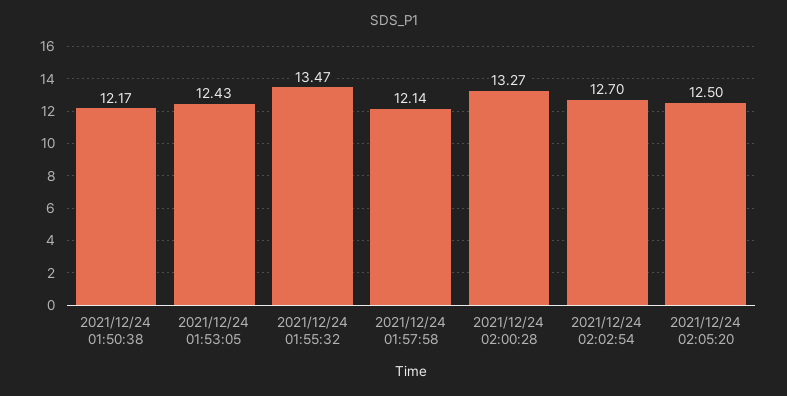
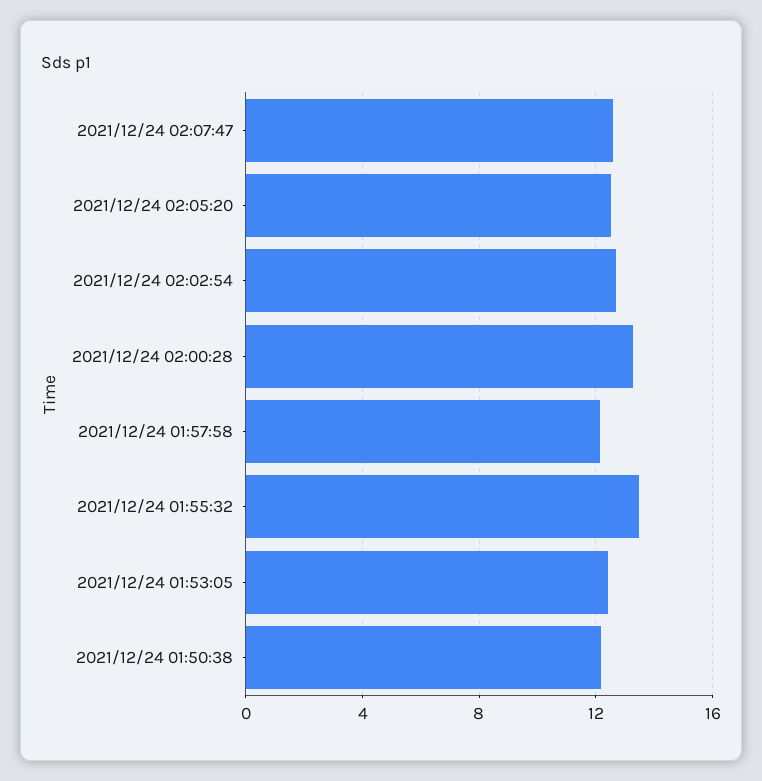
2021/12/24 02:07:47: none -> 12.5

